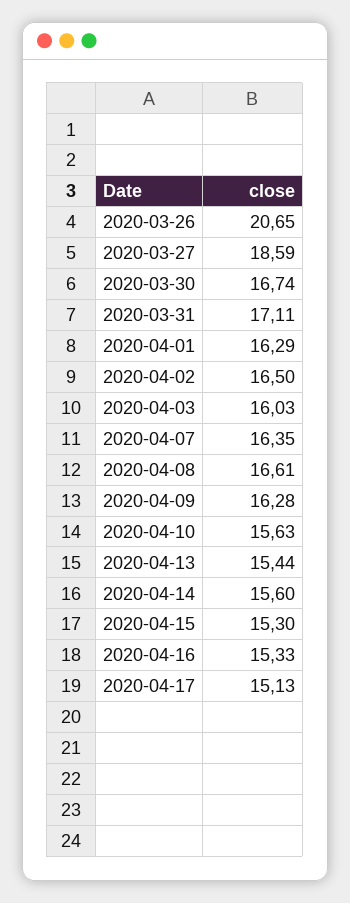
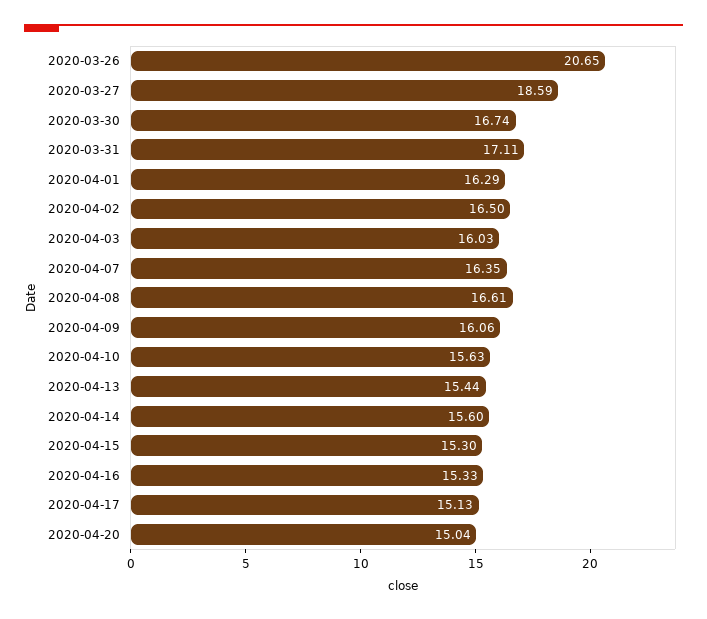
2020-04-09: 16.28 -> 16.06
2020-04-20: none -> 15.04

